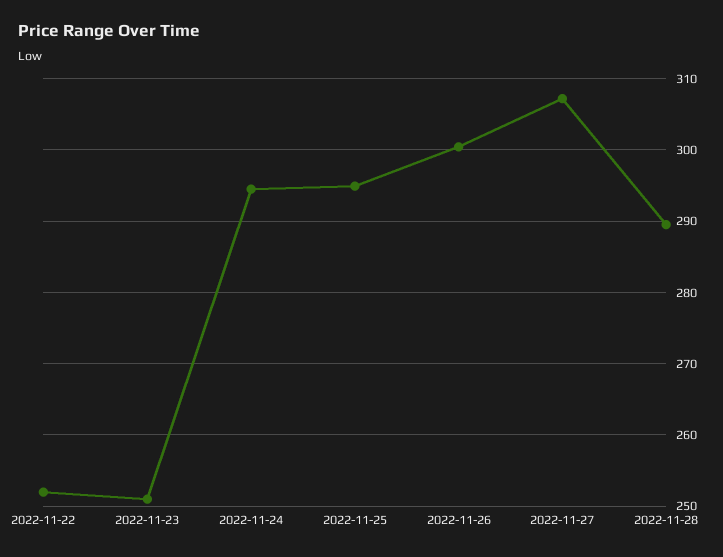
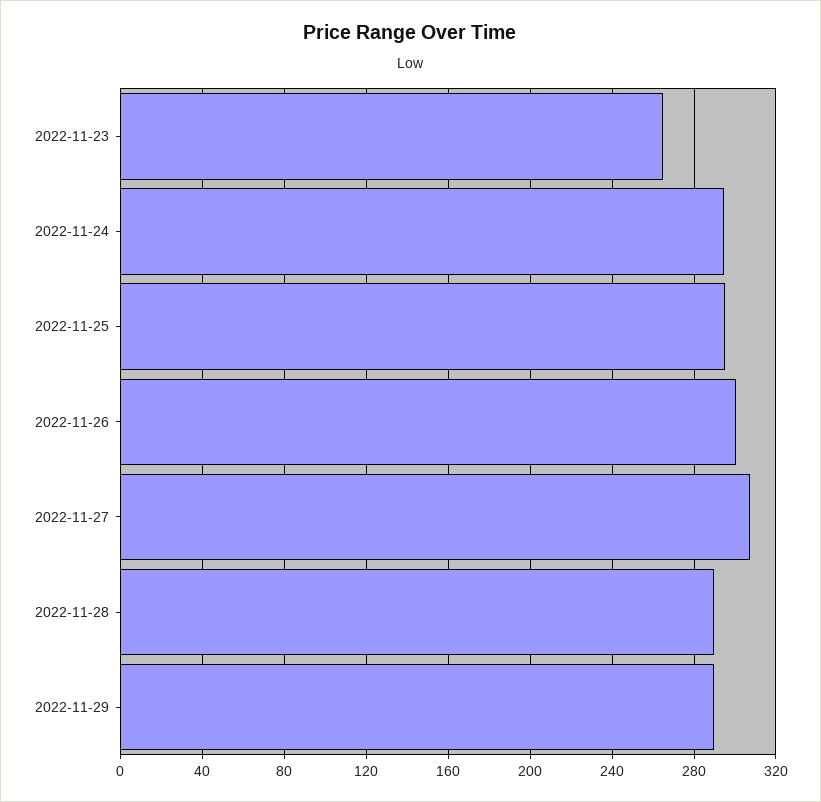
2022-11-22: 252 -> none
2022-11-23: 251 -> 265
2022-11-29: none -> 290

